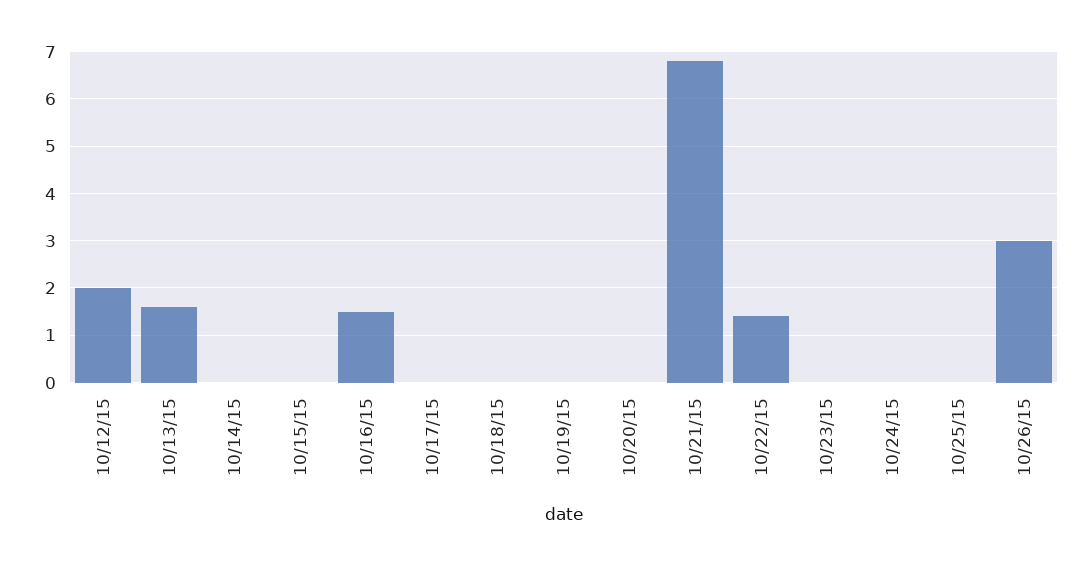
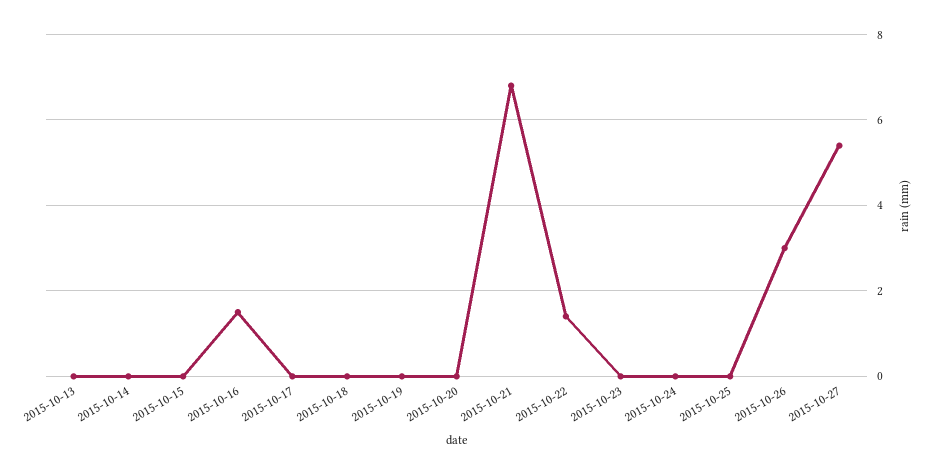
10/12/15: 2 -> none
10/13/15: 1.5 -> 0
2015-10-27: none -> 5.5

